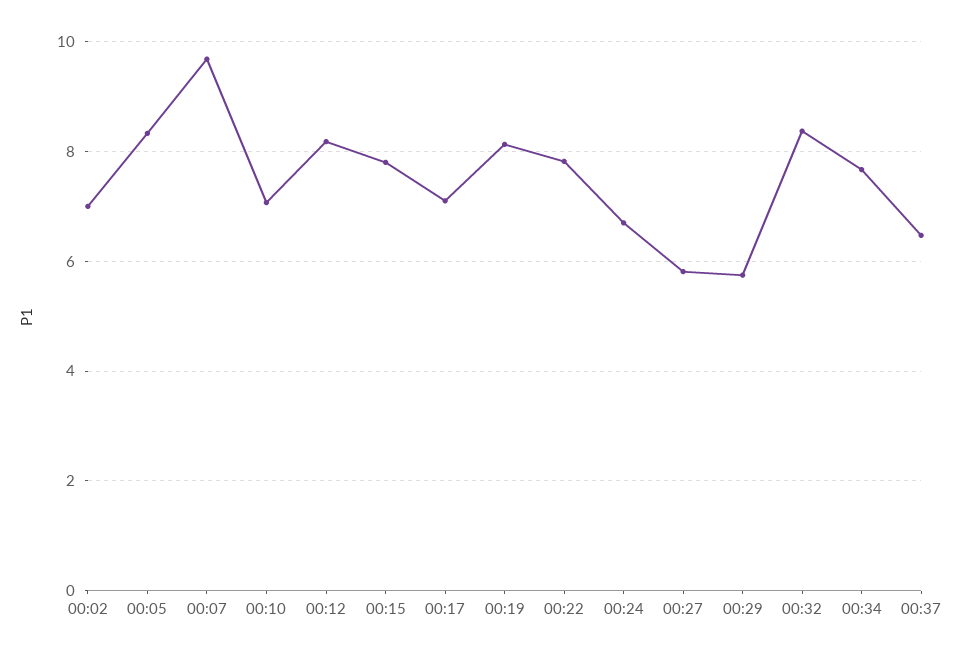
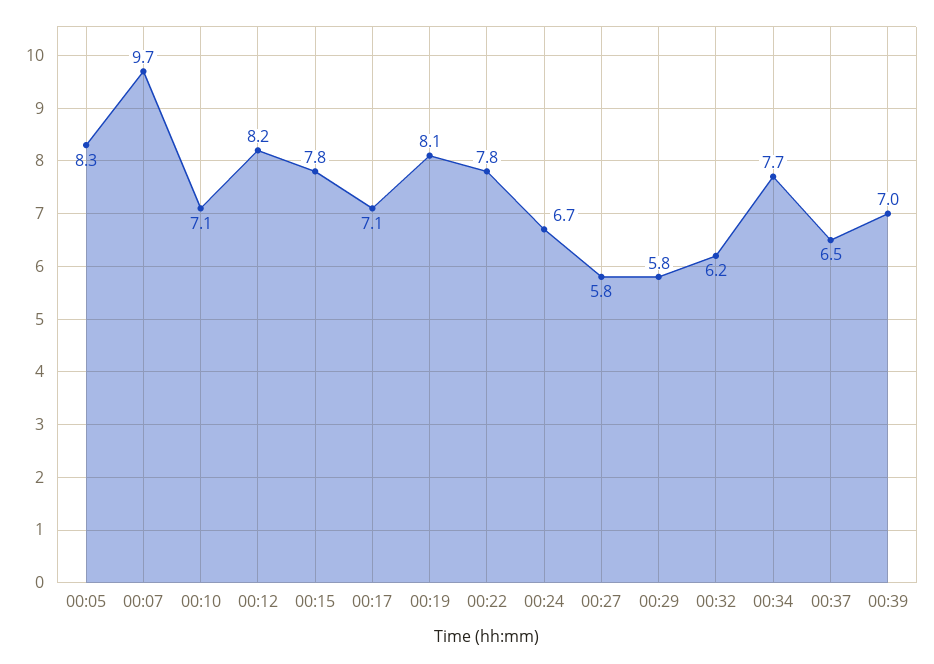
00:02: 7 -> none
00:32: 8.4 -> 6.2
00:39: none -> 7

